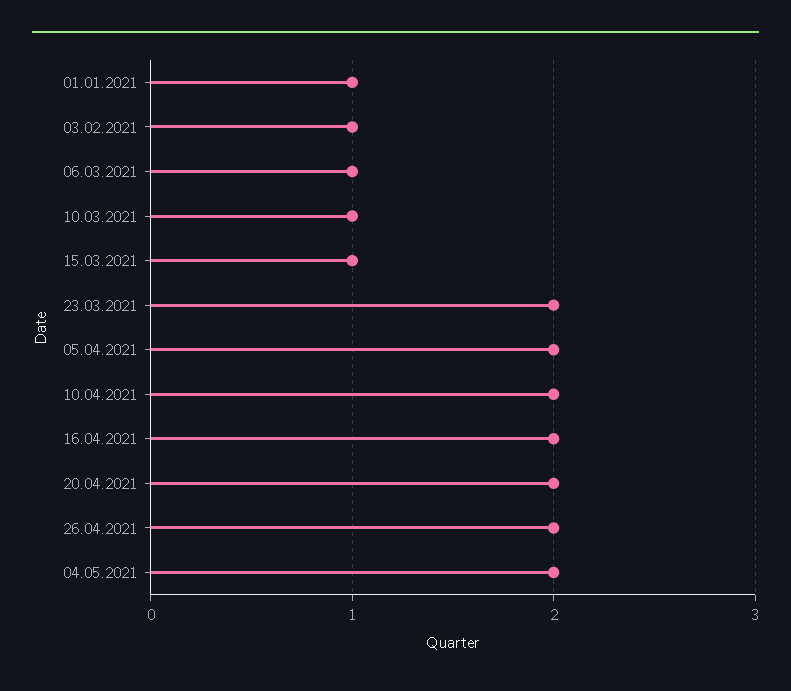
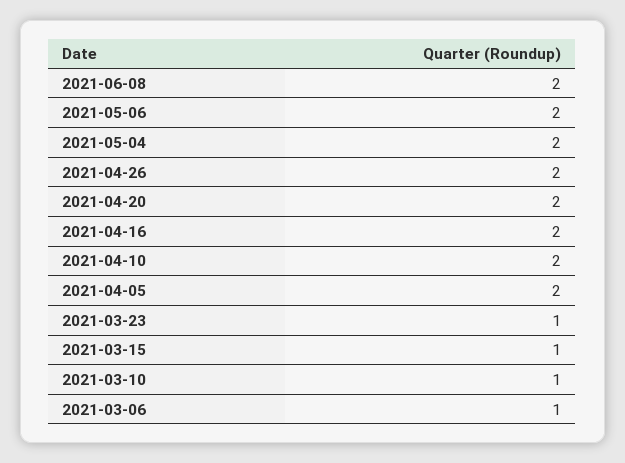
01.01.2021: 1 -> none
03.02.2021: 1 -> none
23.03.2021: 2 -> 1
2021-06-08: none -> 2
2021-05-06: none -> 2

